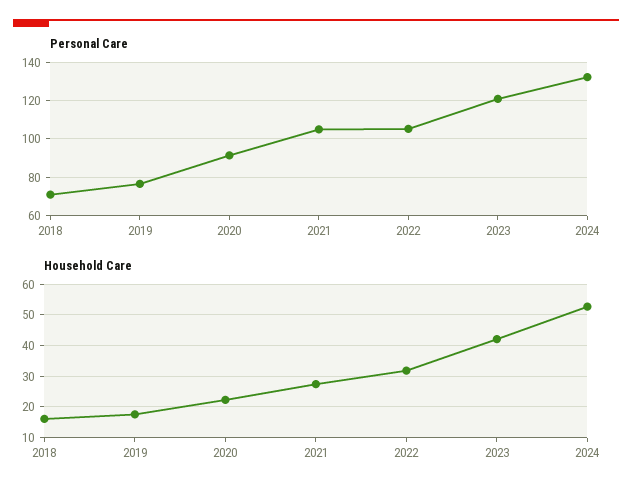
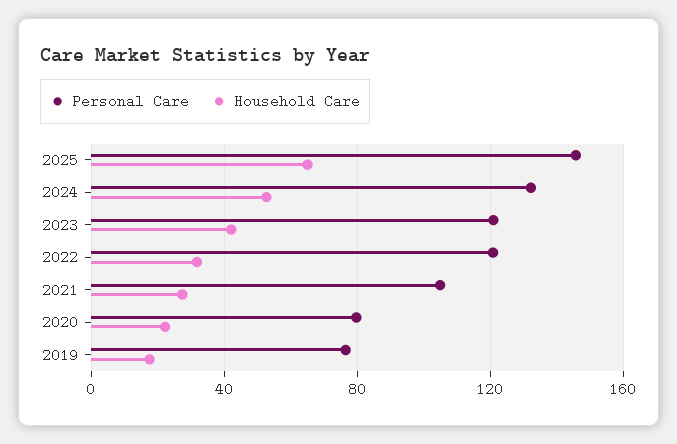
Personal Care, 2018: 70 -> none
Personal Care, 2020: 90 -> 80
Personal Care, 2022: 105 -> 120
Household Care, 2018: 16 -> none
Personal Care, 2025: none -> 145
Household Care, 2025: none -> 65

